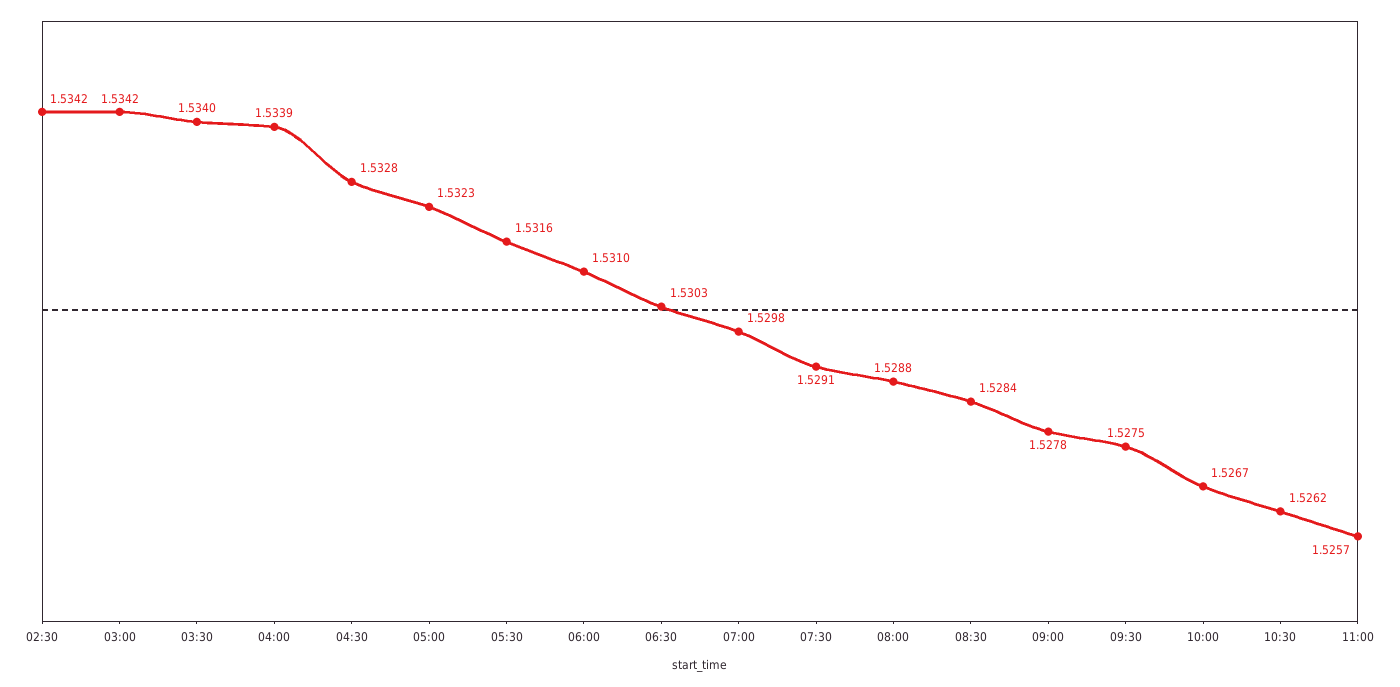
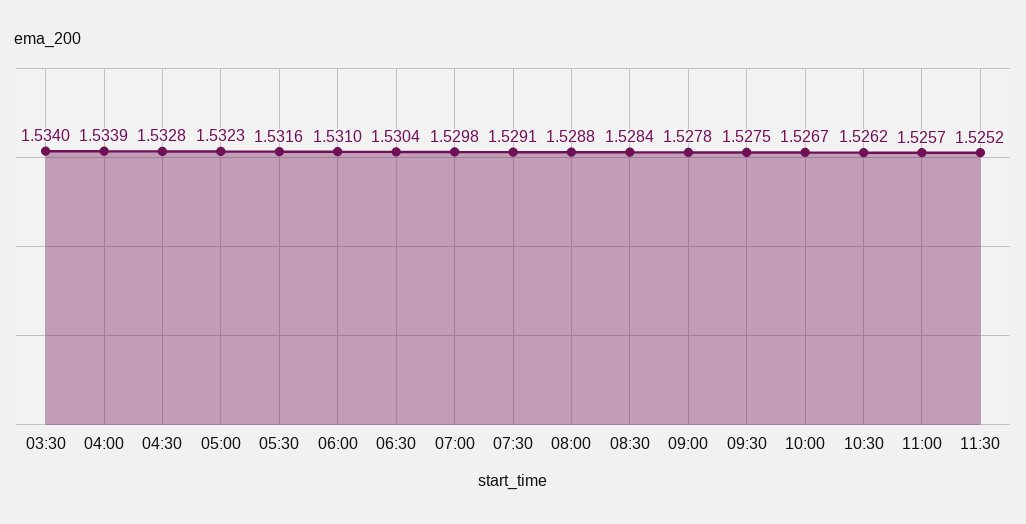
02:30: 1.5342 -> none
03:00: 1.5342 -> none
06:30: 1.5303 -> 1.5304
11:30: none -> 1.5252

